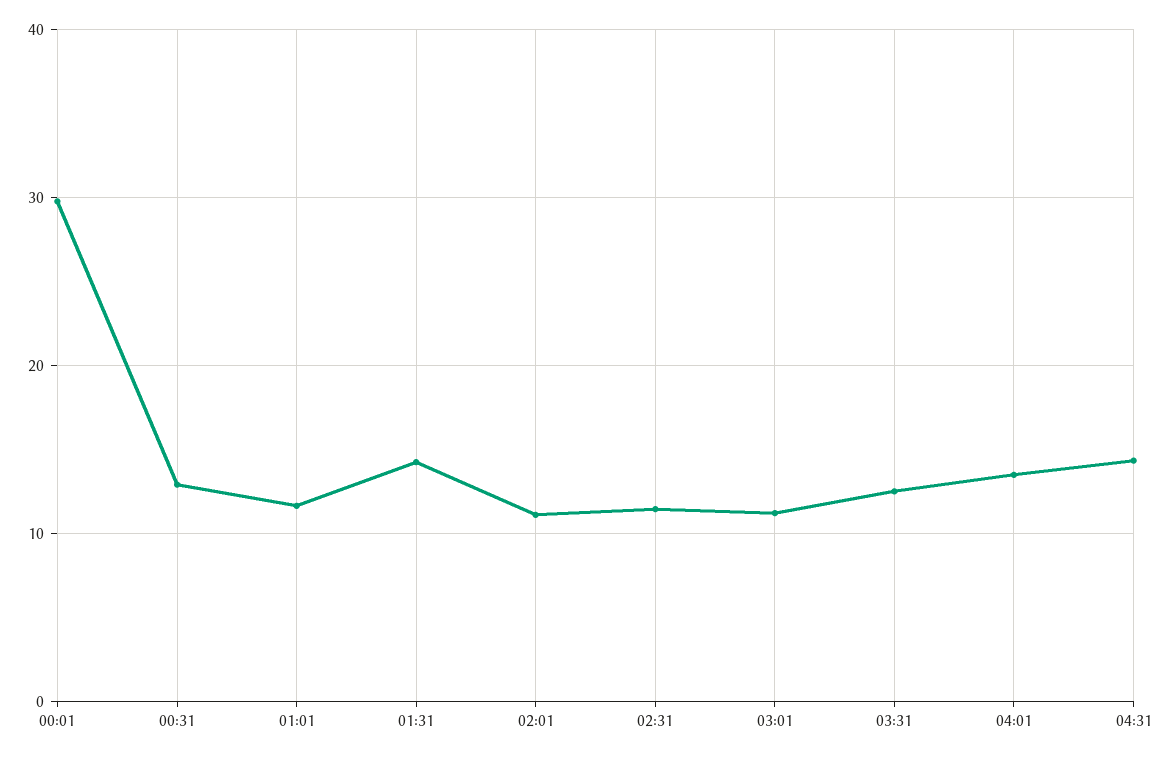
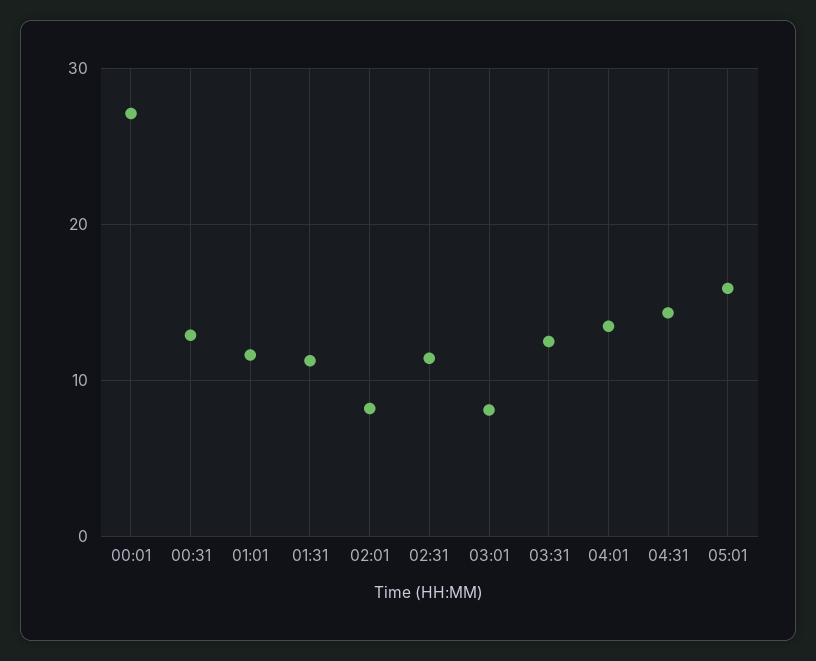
00:01: 30 -> 27
01:31: 14 -> 11
02:01: 11 -> 8
03:01: 11 -> 8
05:01: none -> 16

